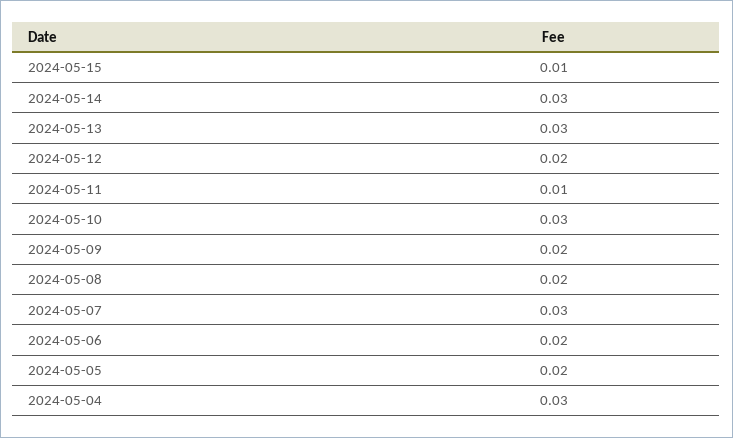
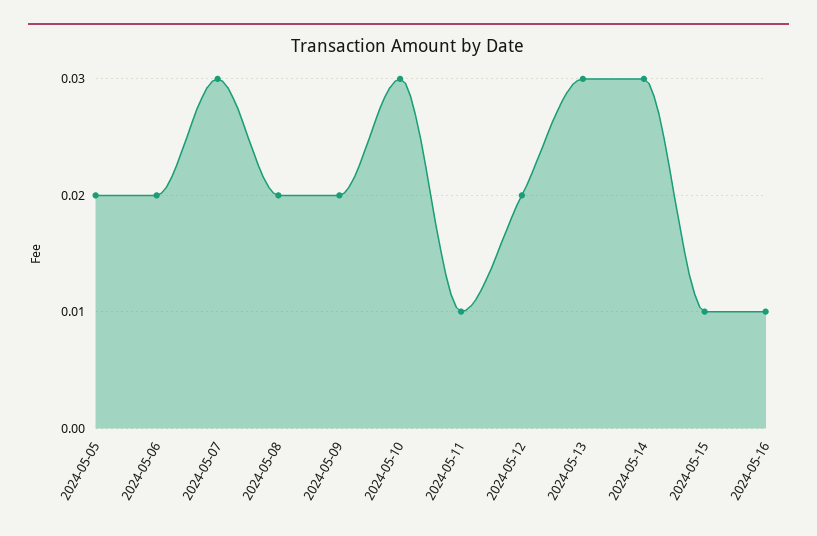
2024-05-04: 0.03 -> none
2024-05-16: none -> 0.01

